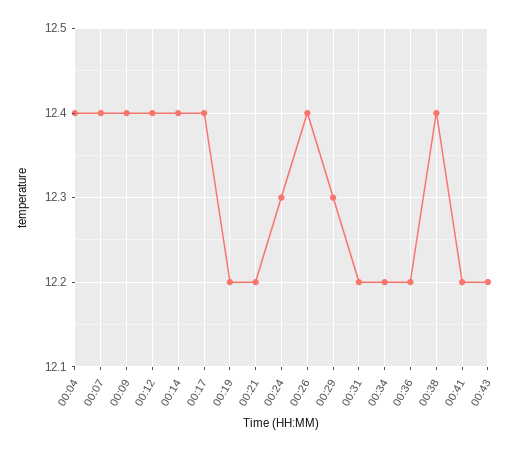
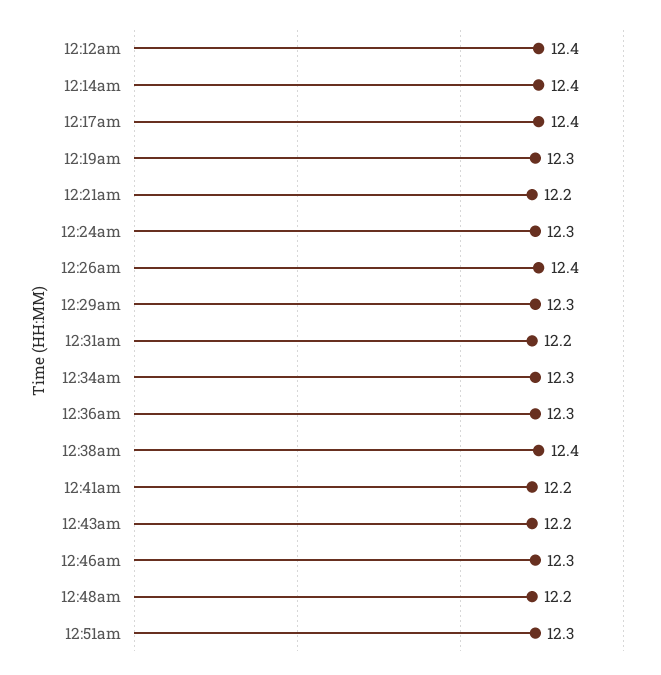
00:04: 12.4 -> none
00:07: 12.4 -> none
00:09: 12.4 -> none
00:19: 12.2 -> 12.3
00:34: 12.2 -> 12.3
00:36: 12.2 -> 12.3
12:46am: none -> 12.3
12:48am: none -> 12.2
12:51am: none -> 12.3

